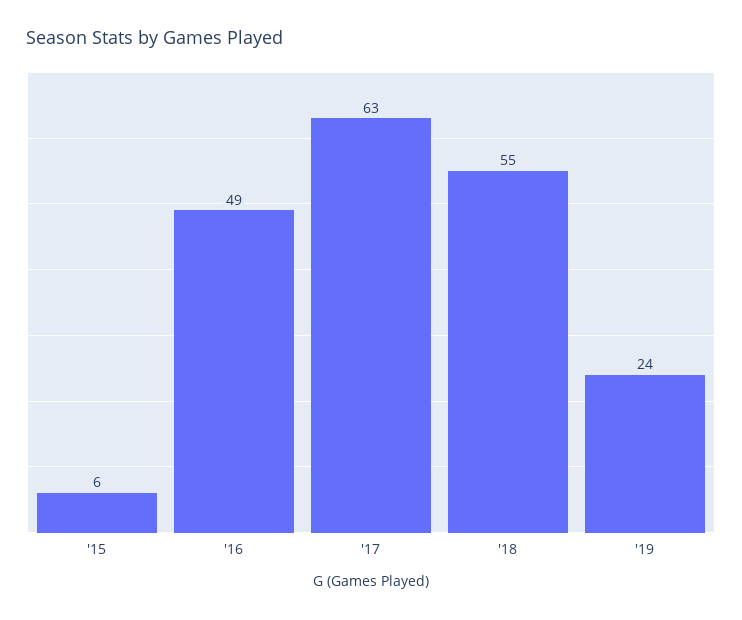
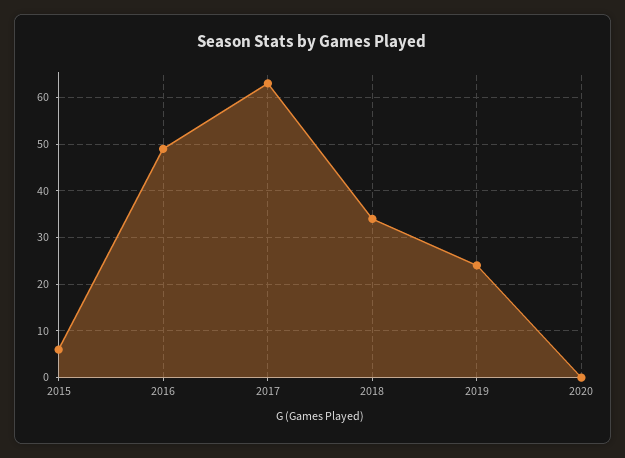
'18: 55 -> 35
2020: none -> 0

